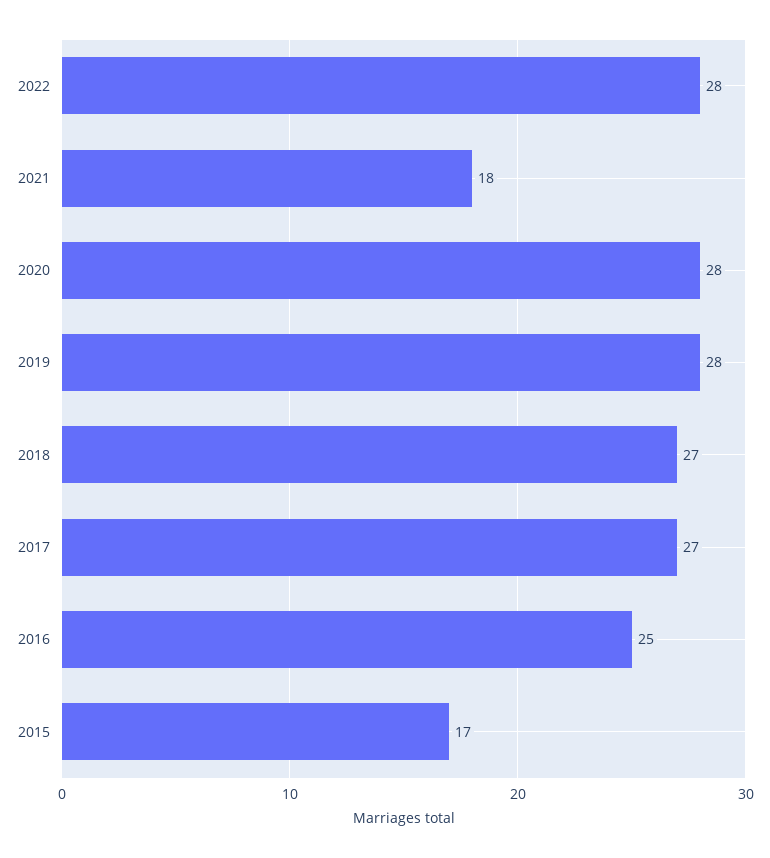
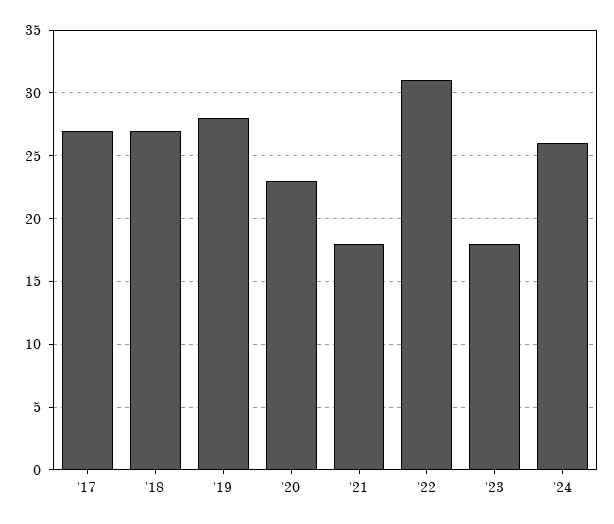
2022: 28 -> 31
2020: 28 -> 23
2016: 25 -> none
2015: 17 -> none
'23: none -> 18
'24: none -> 26

